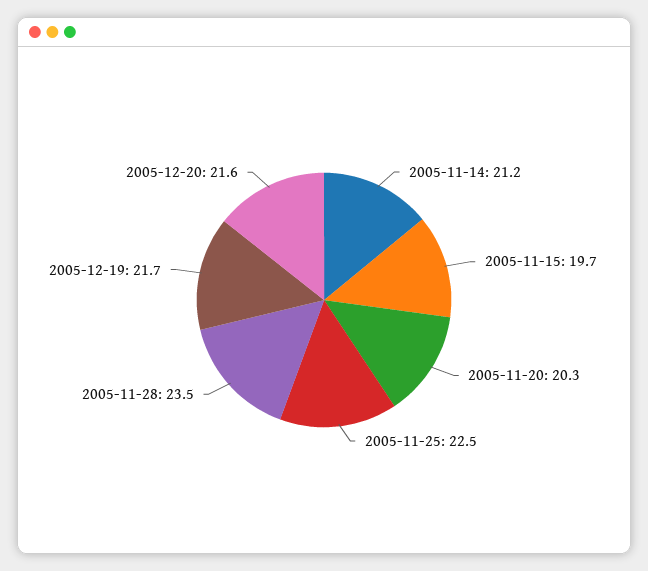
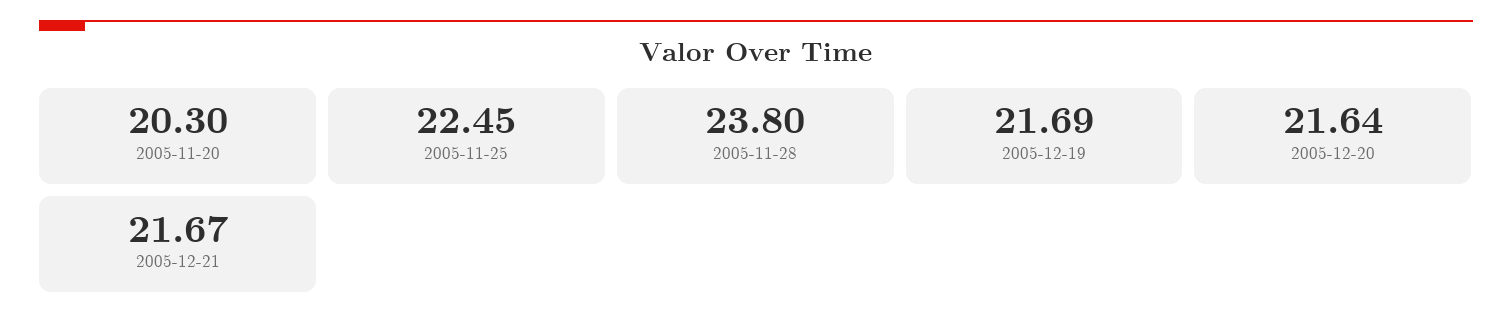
2005-11-14: 21.2 -> none
2005-11-15: 19.7 -> none
2005-11-28: 23.5 -> 23.8
2005-12-21: none -> 21.67

